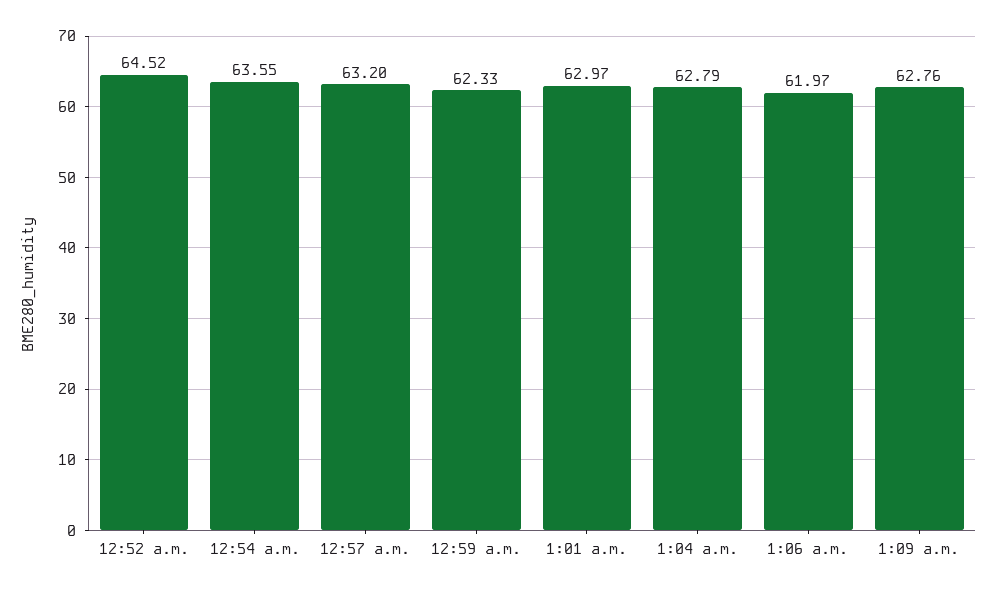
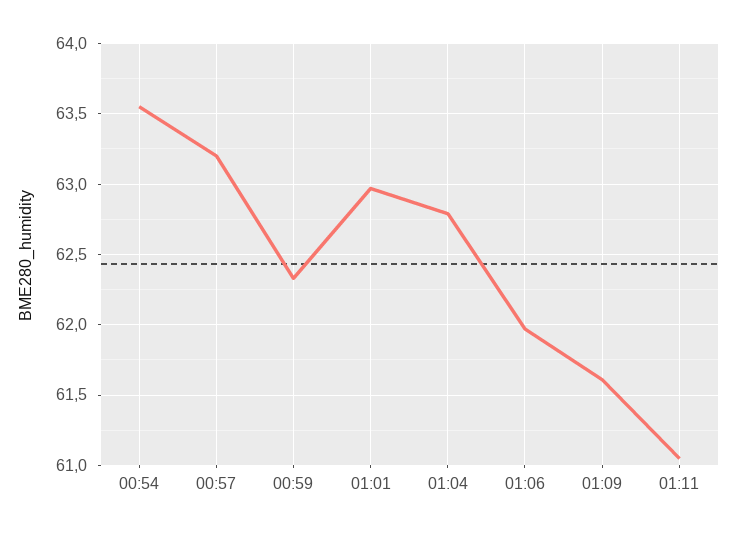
12:52 a.m.: 64.52 -> none
1:09 a.m.: 62.76 -> 61.6
01:11: none -> 61.05

